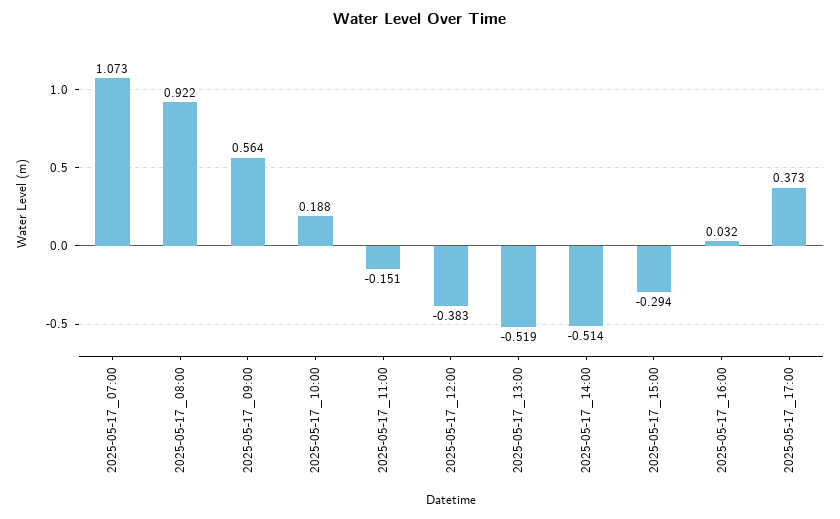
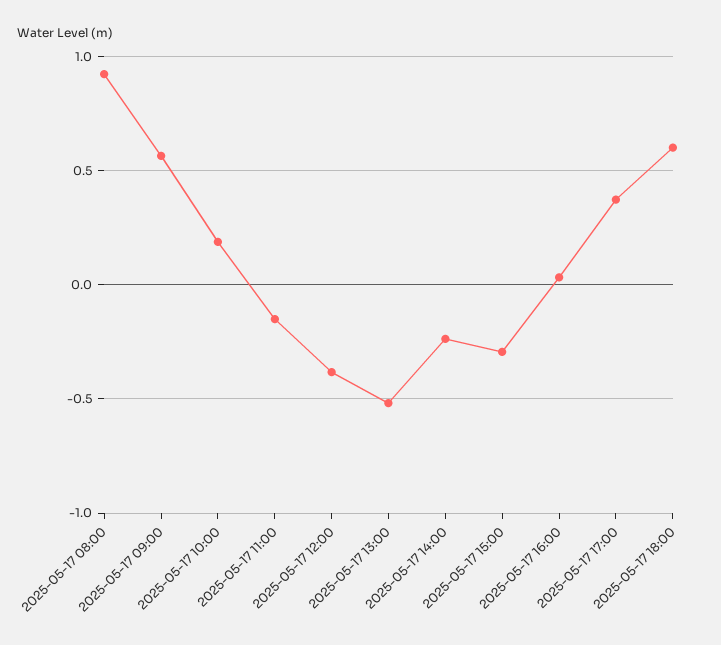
2025-05-17_07:00: 1.073 -> none
2025-05-17_14:00: -0.514 -> -0.25
2025-05-17 18:00: none -> 0.6

